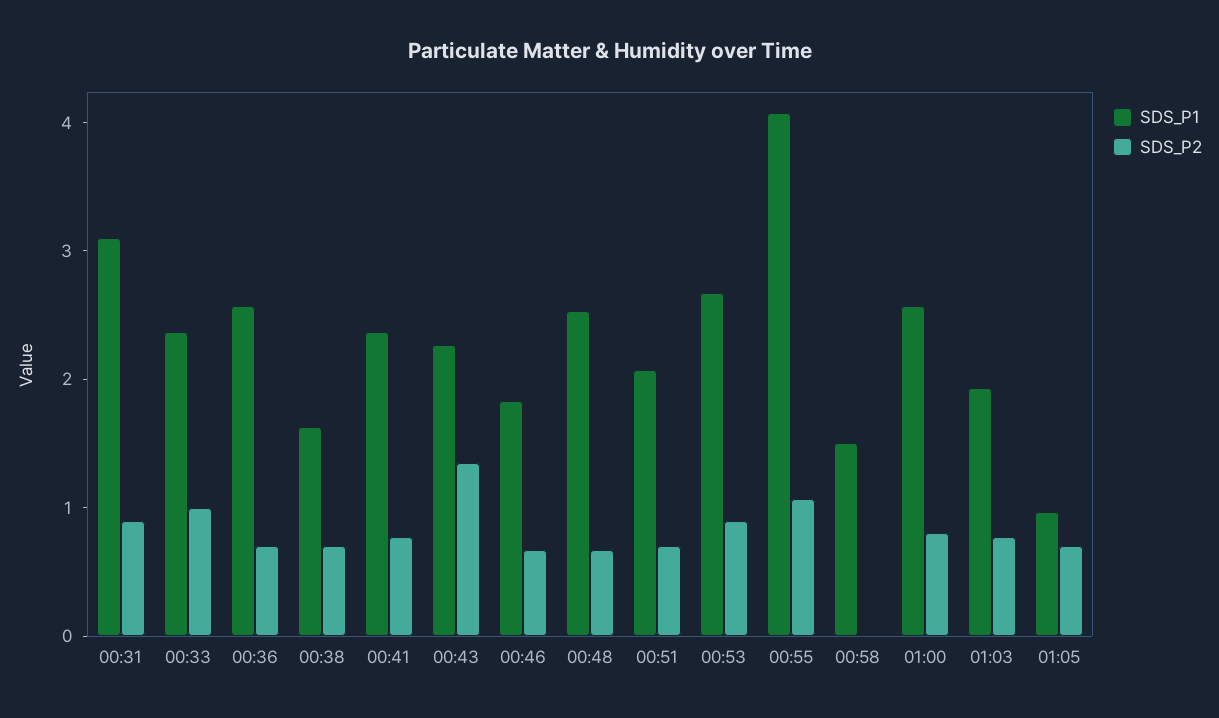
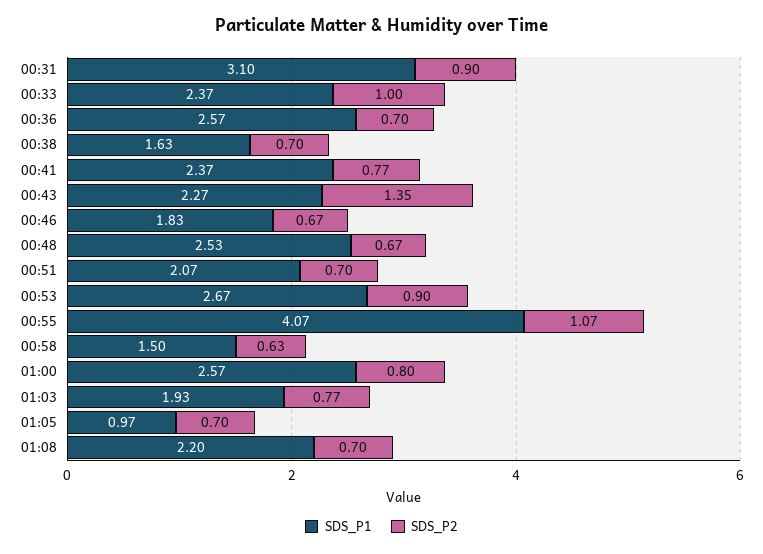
SDS_P2, 00:58: 0 -> 0.63
SDS_P1, 01:08: none -> 2.2
SDS_P2, 01:08: none -> 0.7

